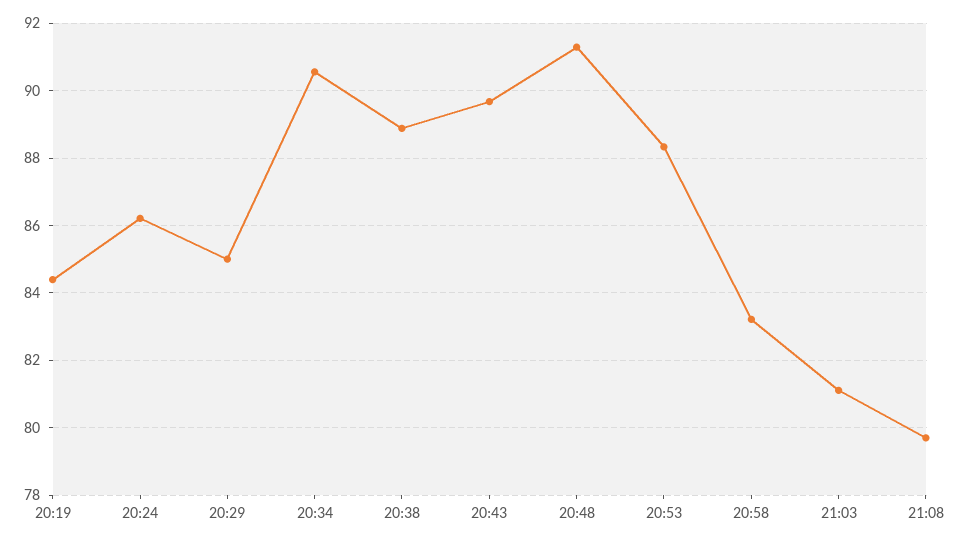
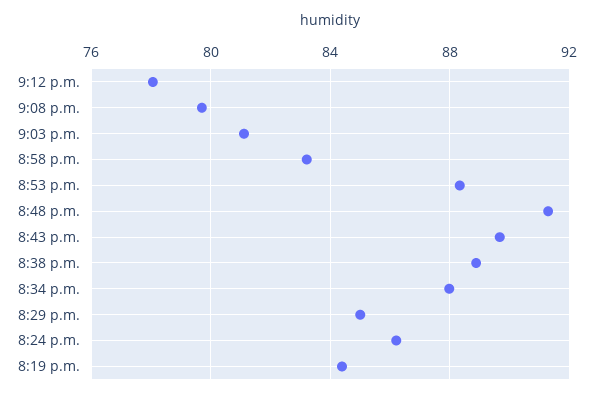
20:34: 90.6 -> 88
9:12 p.m.: none -> 78

